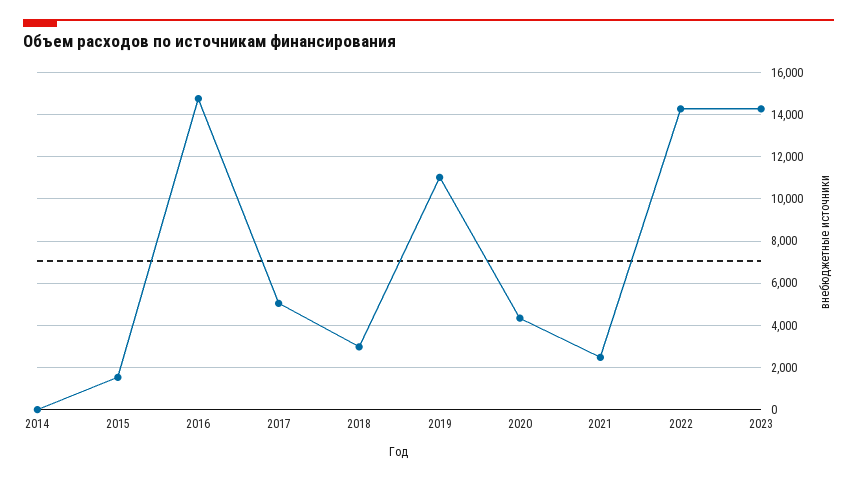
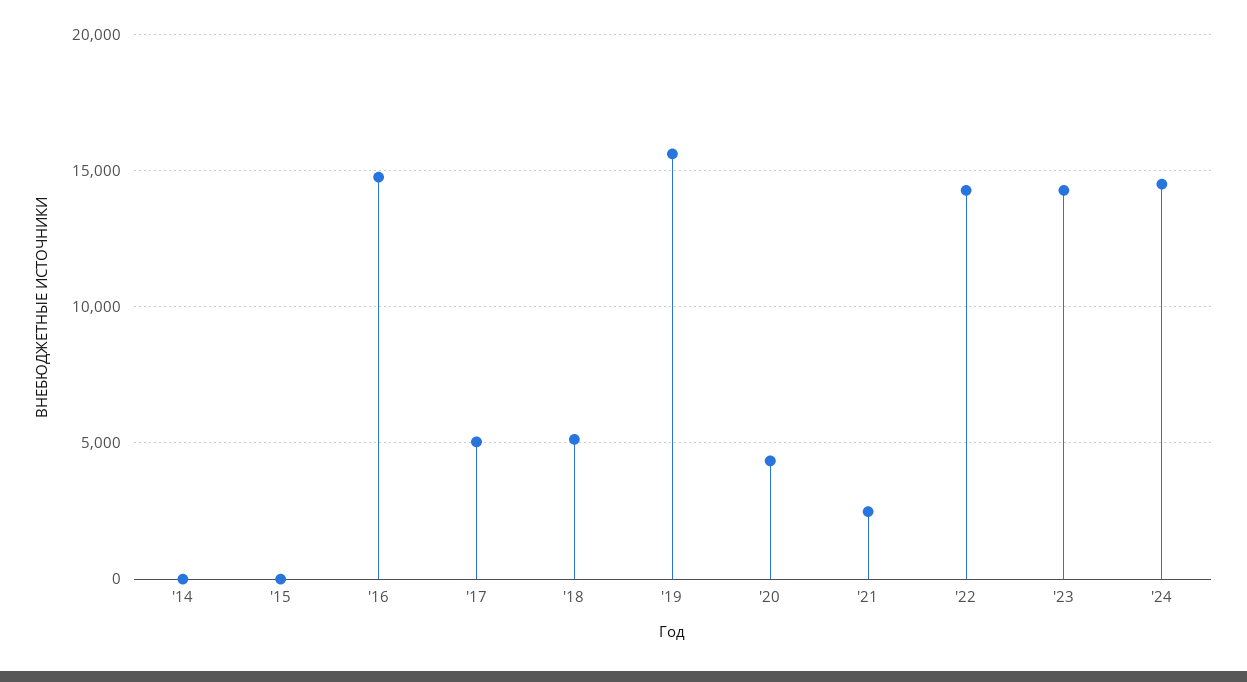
2015: 1500 -> 0
2018: 3000 -> 5000
2019: 11000 -> 15500
'24: none -> 14500

